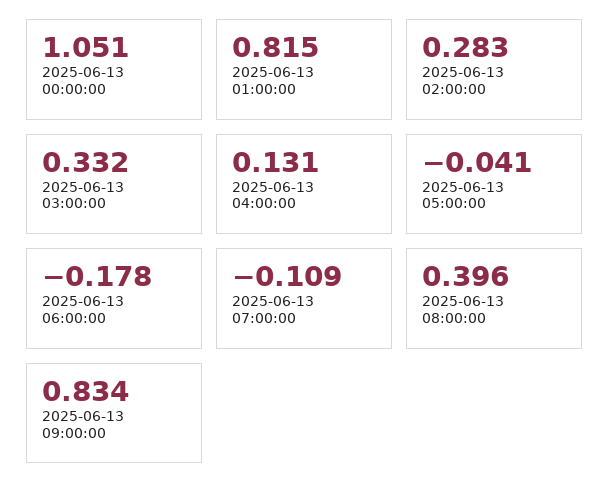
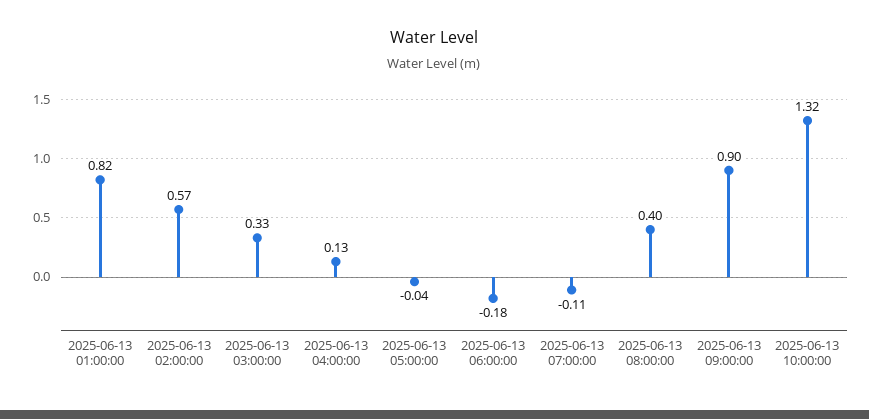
2025-06-13 00:00:00: 1.051 -> none
2025-06-13 02:00:00: 0.283 -> 0.57
2025-06-13 09:00:00: 0.834 -> 0.9
2025-06-13 10:00:00: none -> 1.32

